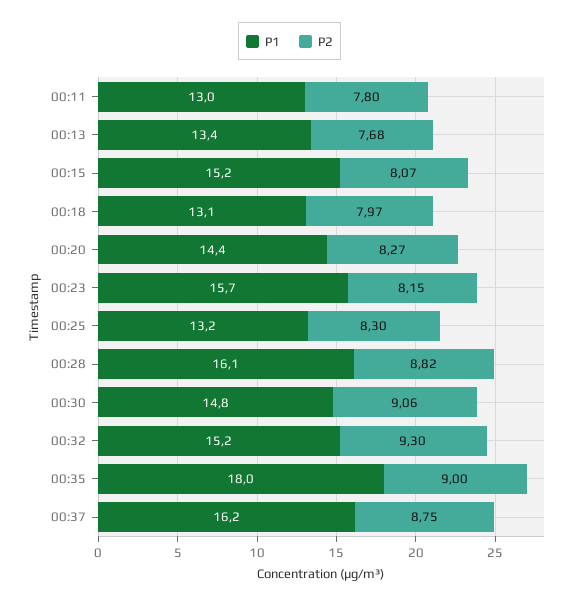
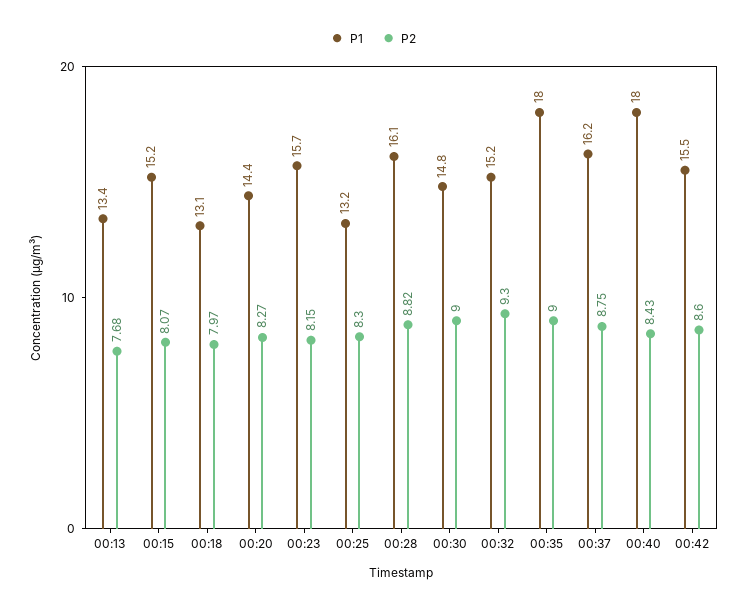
P1, 00:11: 13 -> none
P2, 00:11: 7.8 -> none
P2, 00:30: 9.06 -> 9
P1, 00:40: none -> 18
P2, 00:40: none -> 8.43
P1, 00:42: none -> 15.5
P2, 00:42: none -> 8.6

